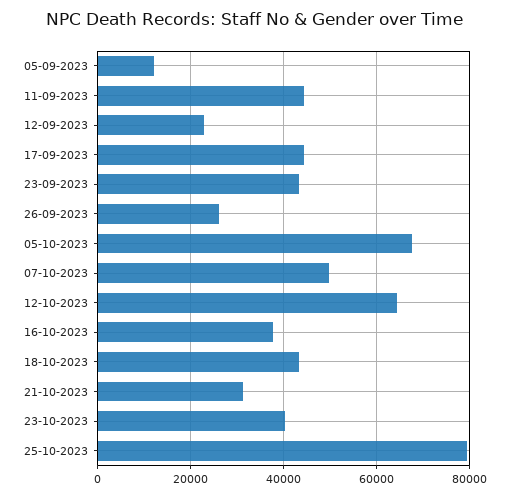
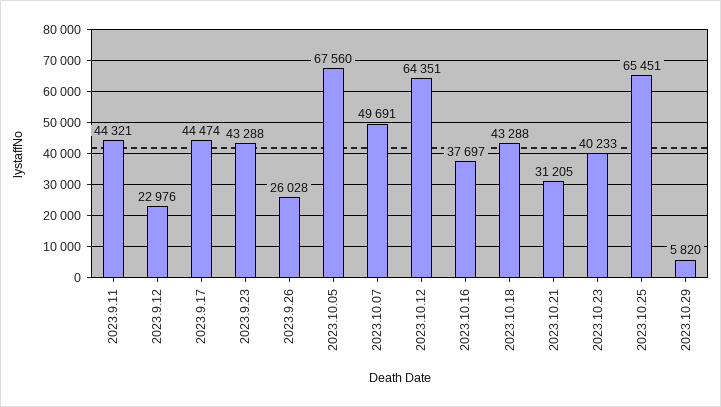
05-09-2023: 12000 -> none
25-10-2023: 80000 -> 65451
2023.10.29: none -> 5820

